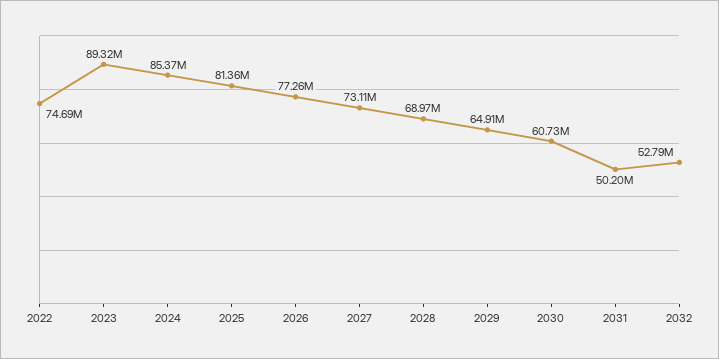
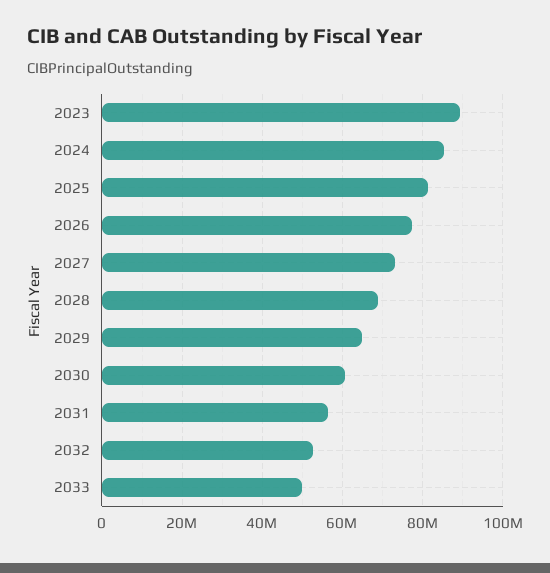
2022: 74690000 -> none
2031: 50200000 -> 56000000
2033: none -> 50000000

